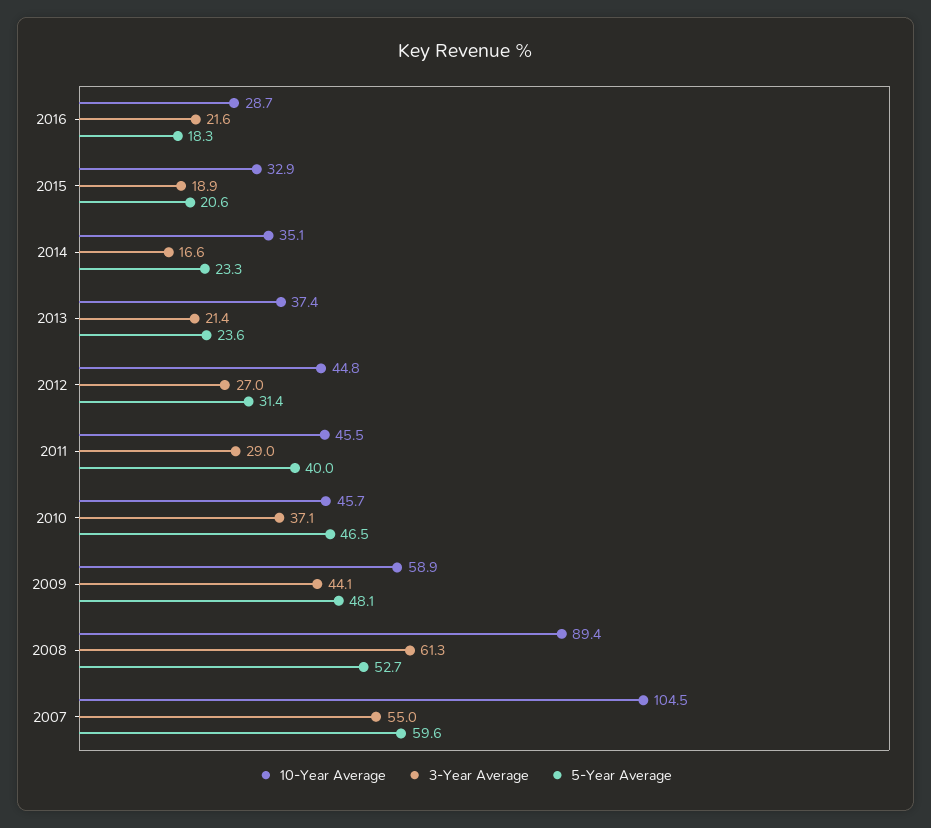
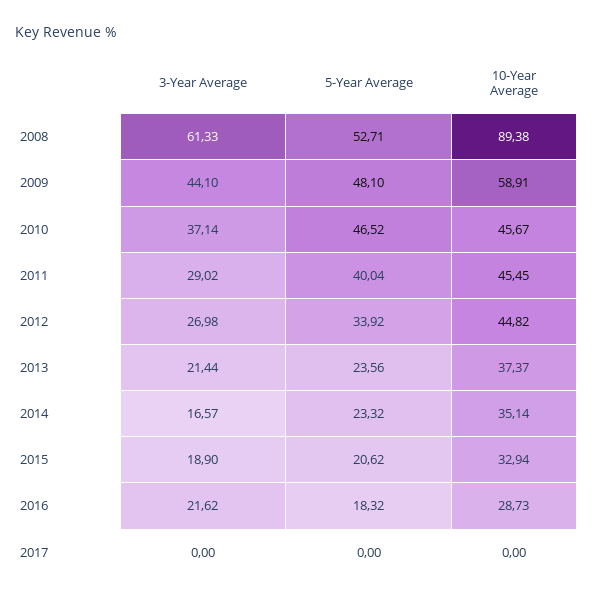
5-Year Average, 2012: 31.4 -> 33.92
10-Year Average, 2007: 104.5 -> none
3-Year Average, 2007: 55 -> none
5-Year Average, 2007: 59.6 -> none
3-Year Average, 2017: none -> 0
5-Year Average, 2017: none -> 0
10-Year Average, 2017: none -> 0

